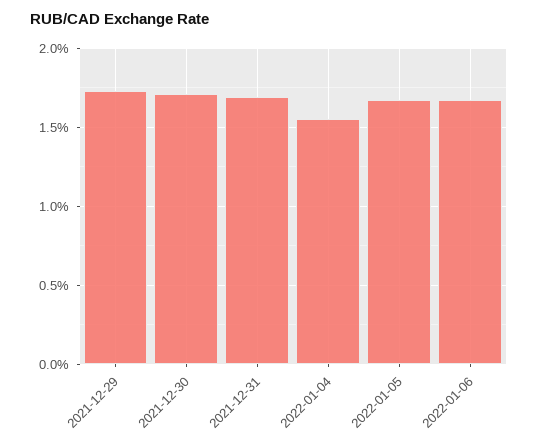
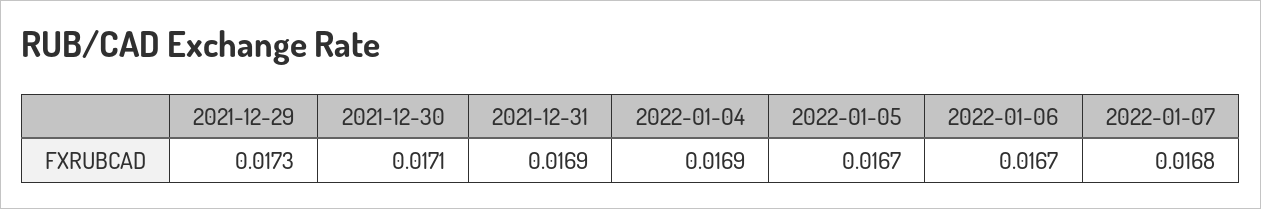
2022-01-04: 0.0155 -> 0.0169
2022-01-07: none -> 0.0168

